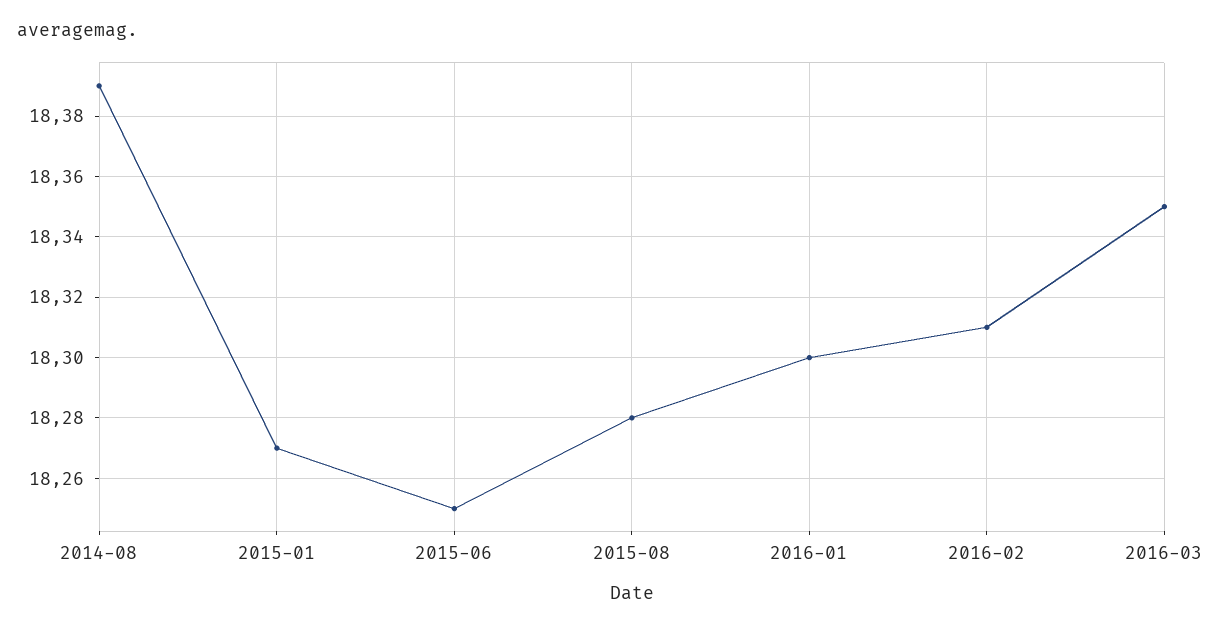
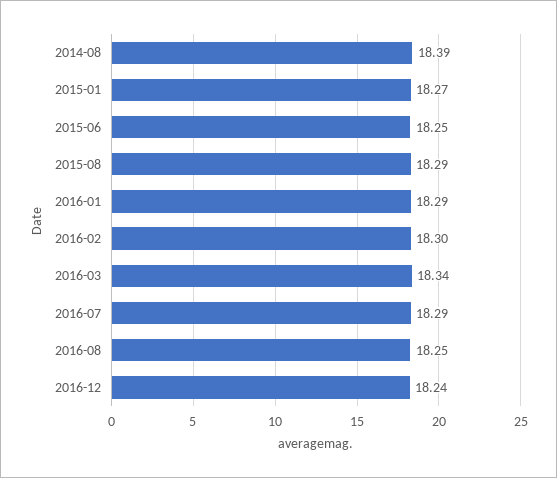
2015-08: 18.28 -> 18.29
2016-01: 18.3 -> 18.29
2016-02: 18.31 -> 18.3
2016-03: 18.35 -> 18.34
2016-07: none -> 18.29
2016-08: none -> 18.25
2016-12: none -> 18.24

